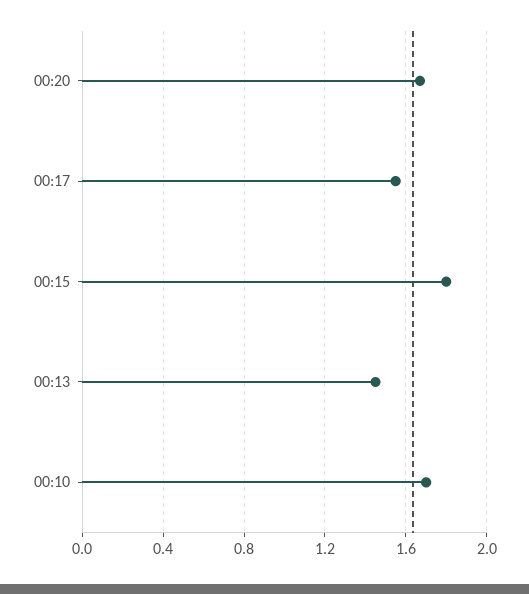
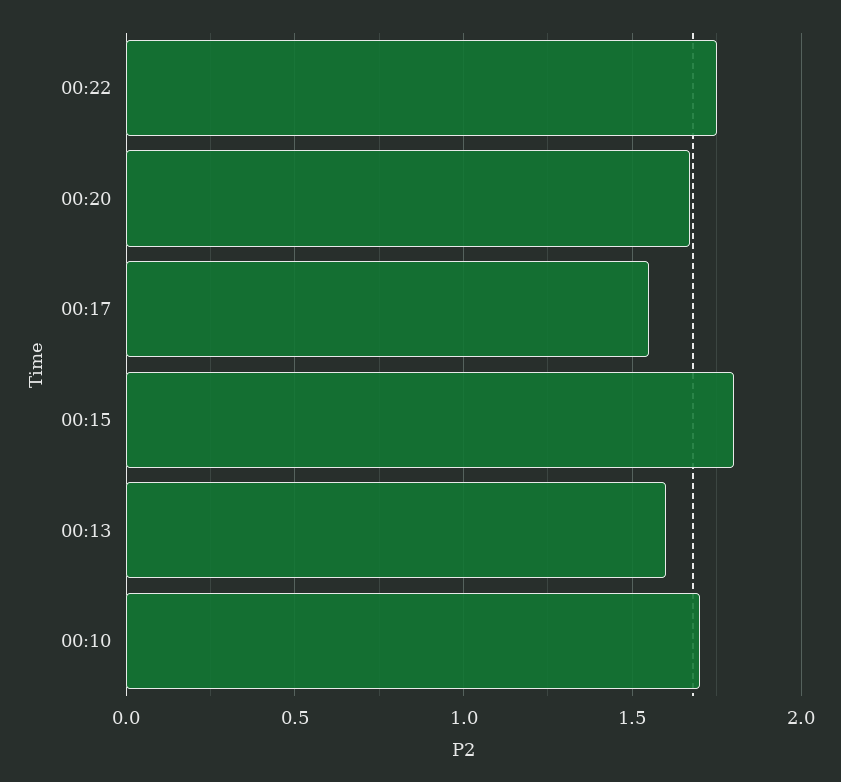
00:13: 1.45 -> 1.6
00:22: none -> 1.75

